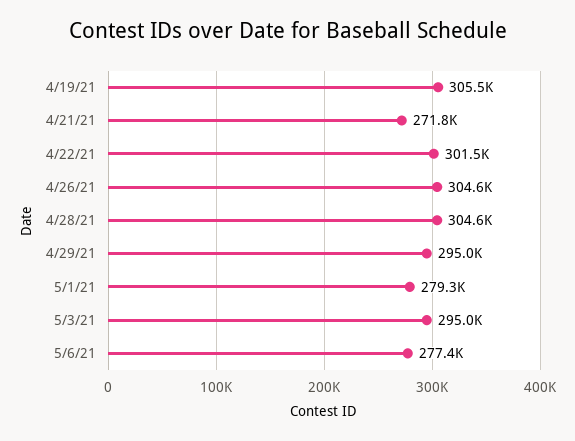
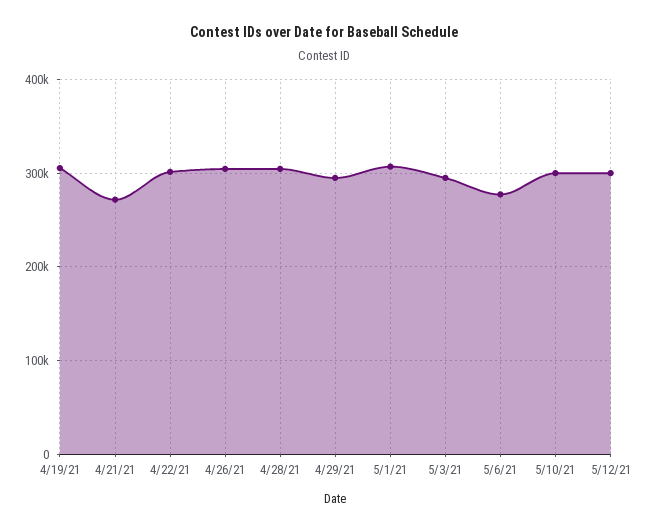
5/1/21: 279300 -> 310000
5/10/21: none -> 300000
5/12/21: none -> 300000

